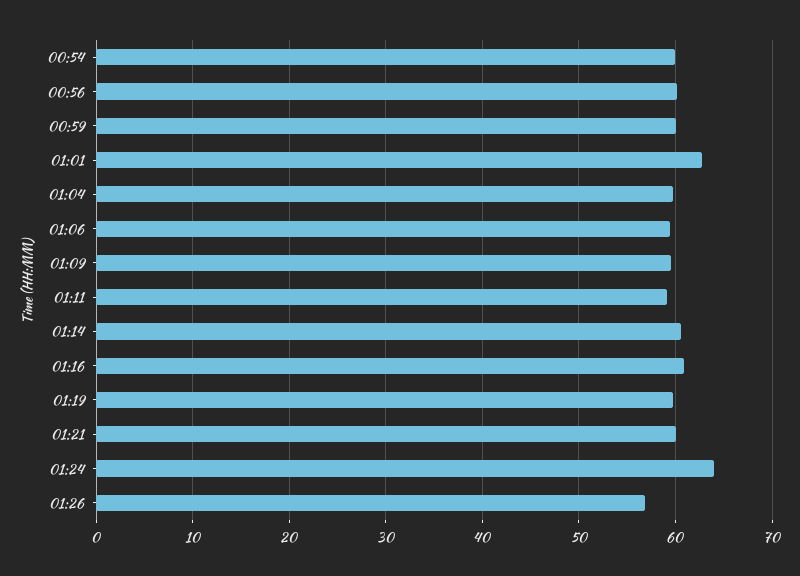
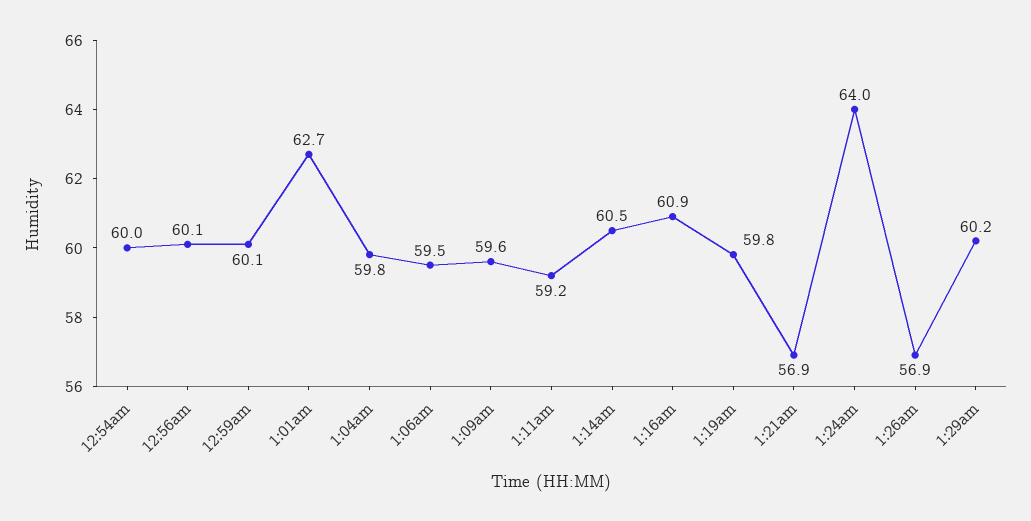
01:21: 60 -> 56.9
1:29am: none -> 60.2

